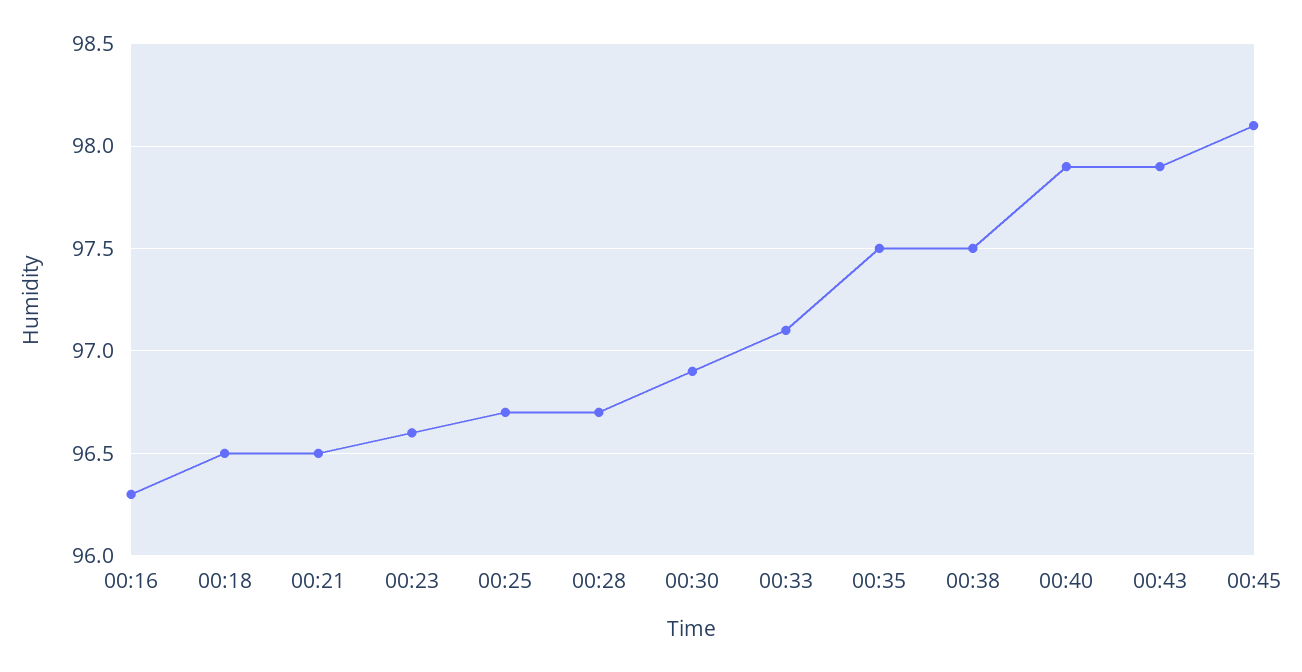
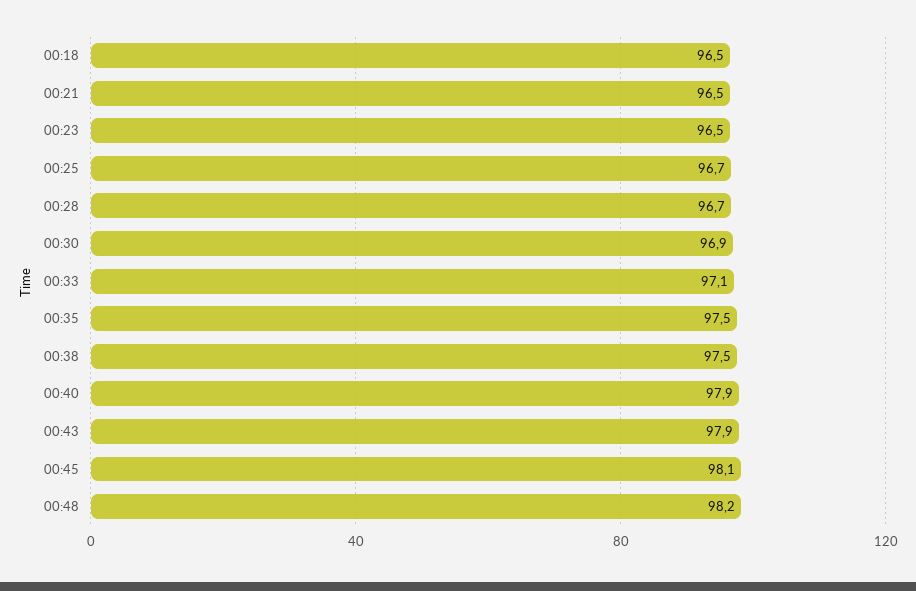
00:16: 96.3 -> none
00:23: 96.6 -> 96.5
00:48: none -> 98.2

